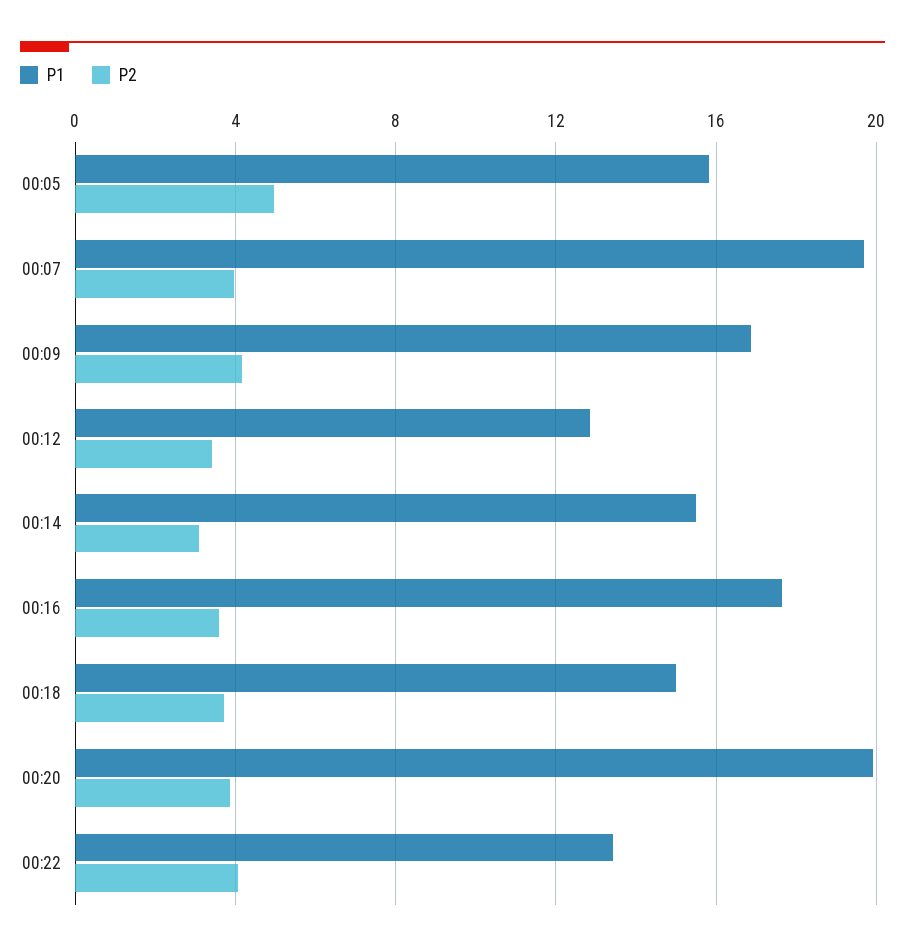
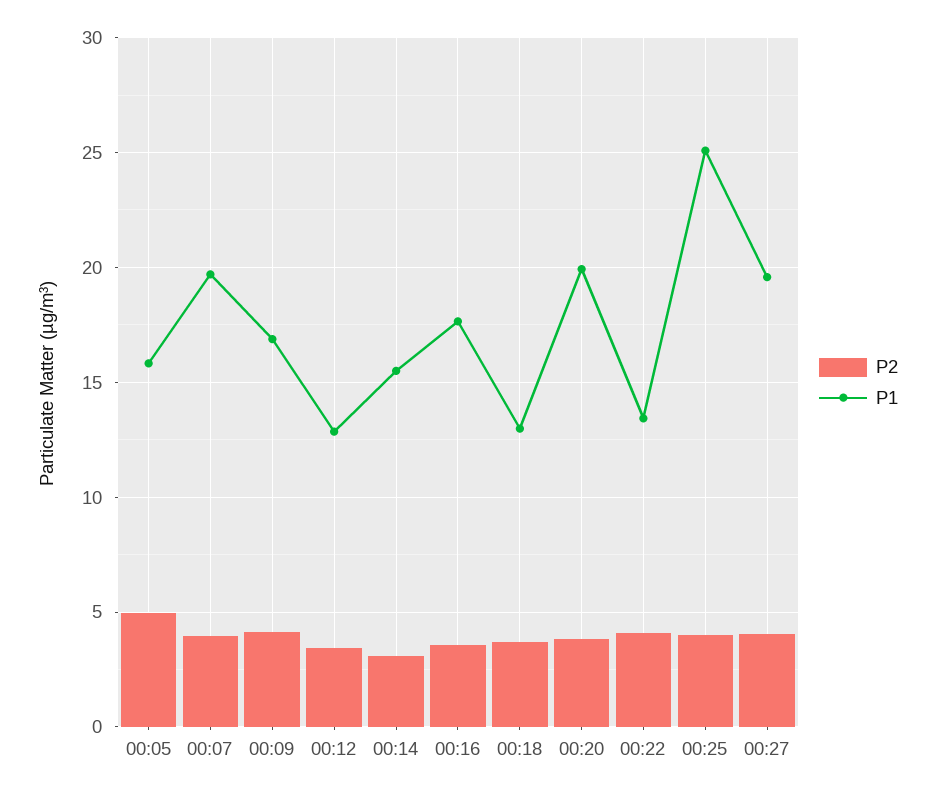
P1, 00:18: 15 -> 13
P2, 00:25: none -> 4
P1, 00:25: none -> 25
P2, 00:27: none -> 4
P1, 00:27: none -> 19.5

